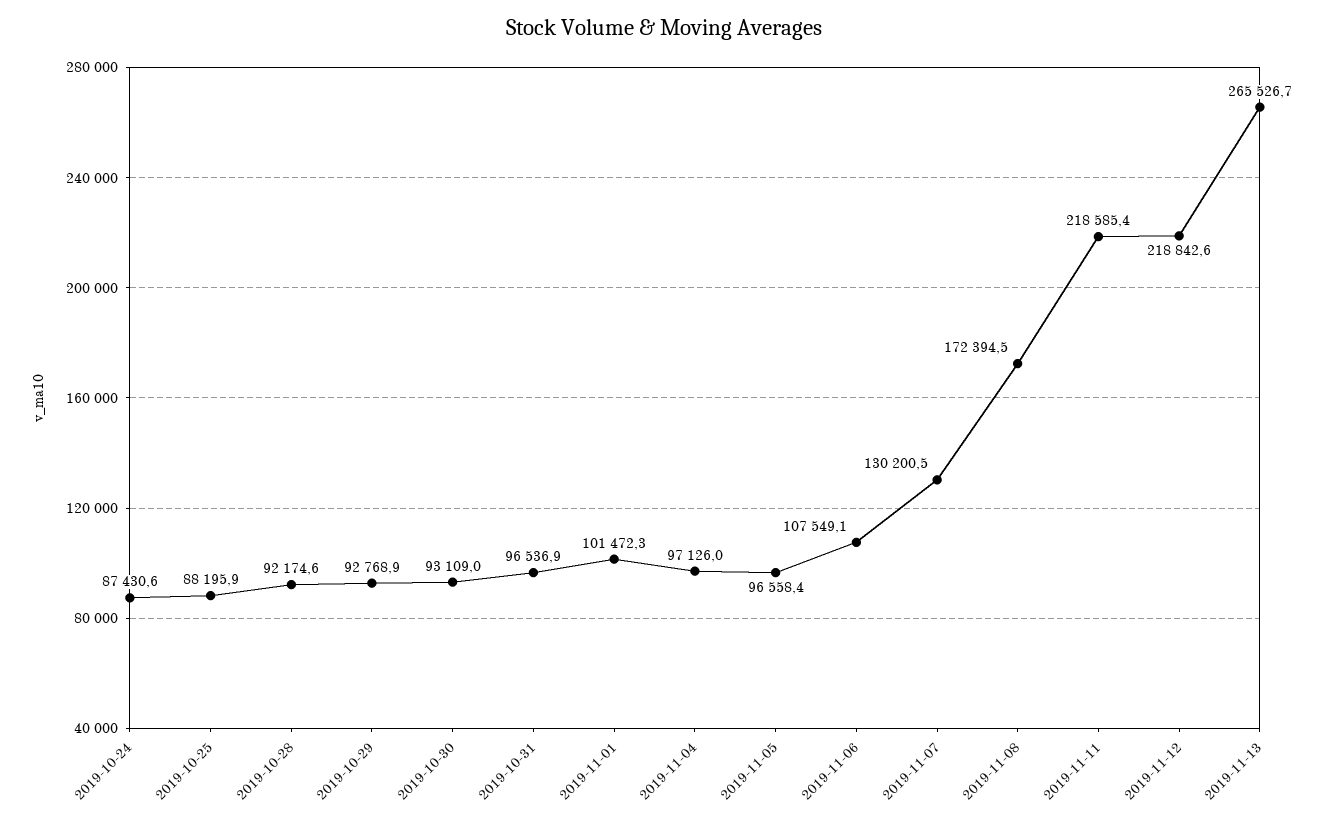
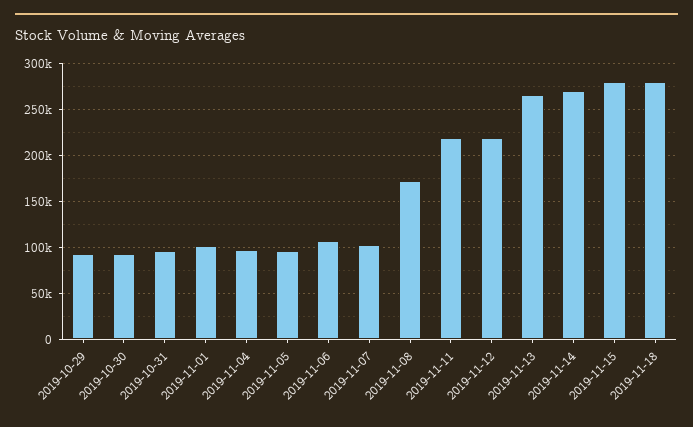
2019-10-24: 87430.6 -> none
2019-10-25: 88195.9 -> none
2019-10-28: 92174.6 -> none
2019-11-07: 130200.5 -> 100000
2019-11-14: none -> 270000
2019-11-15: none -> 280000
2019-11-18: none -> 280000

